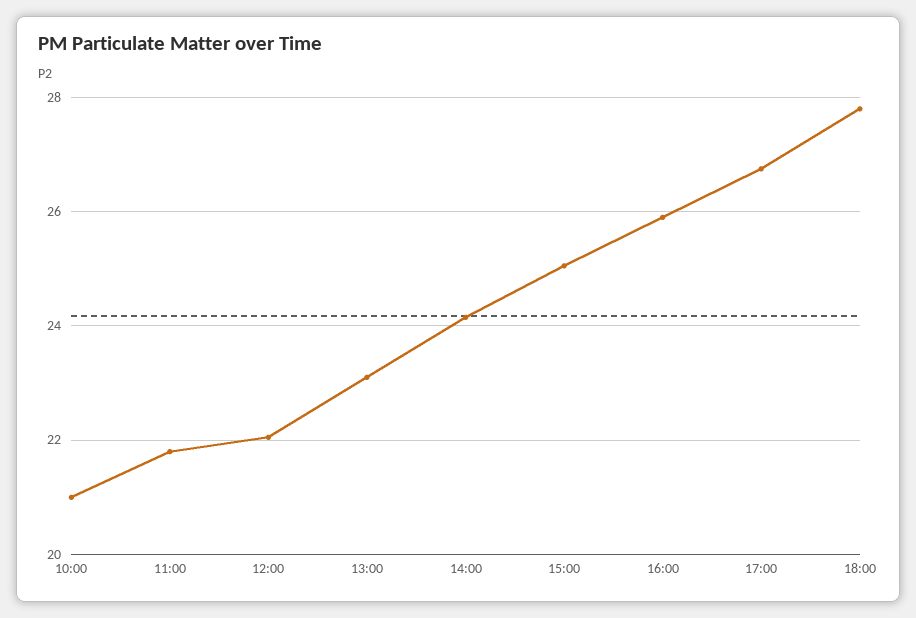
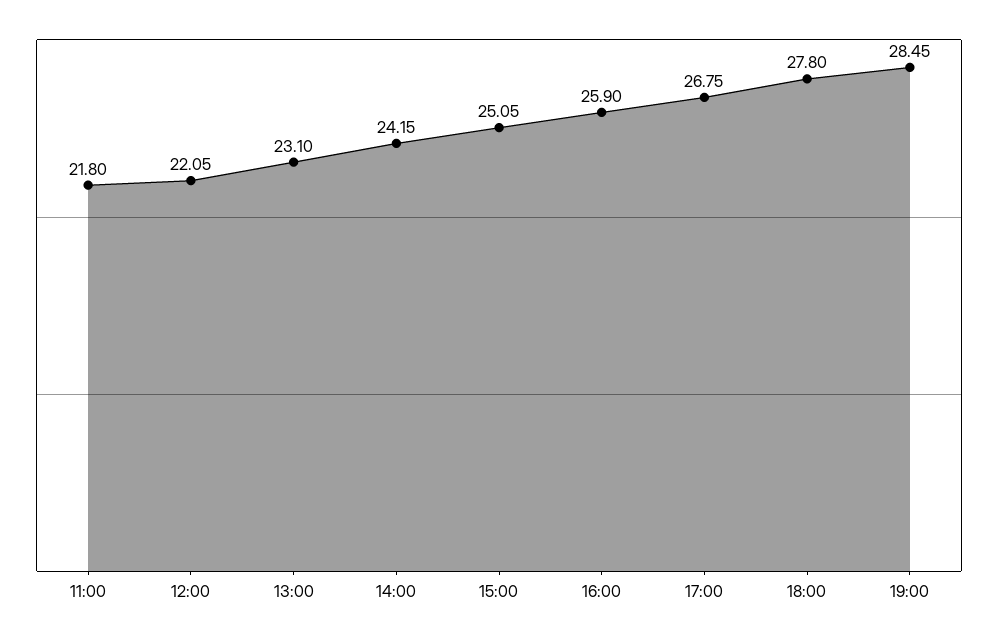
10:00: 21 -> none
19:00: none -> 28.45

